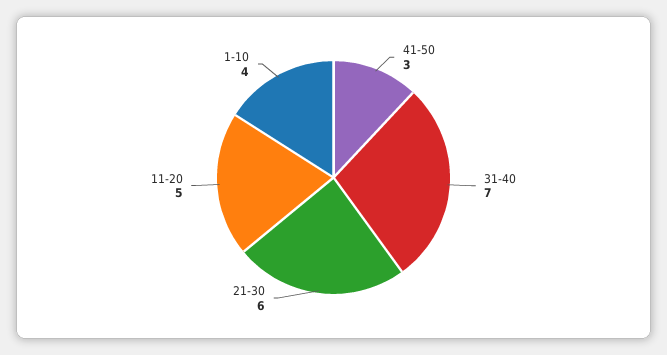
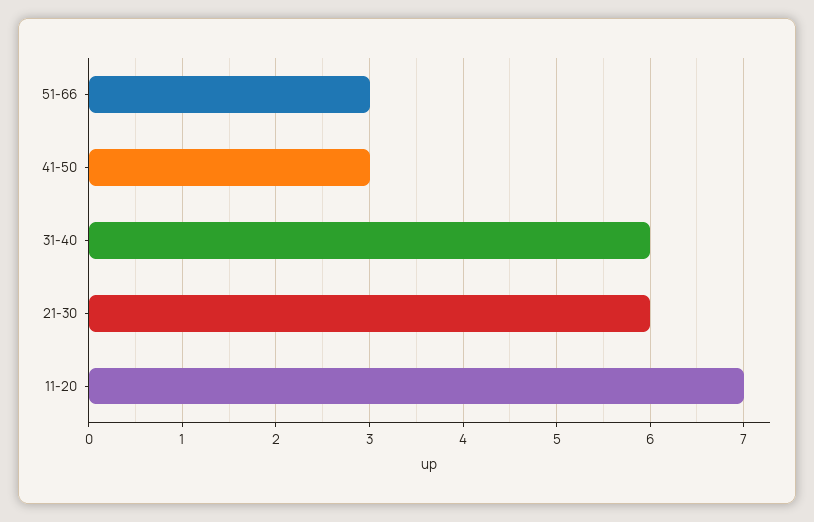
31-40: 7 -> 6
11-20: 5 -> 7
1-10: 4 -> none
51-66: none -> 3

